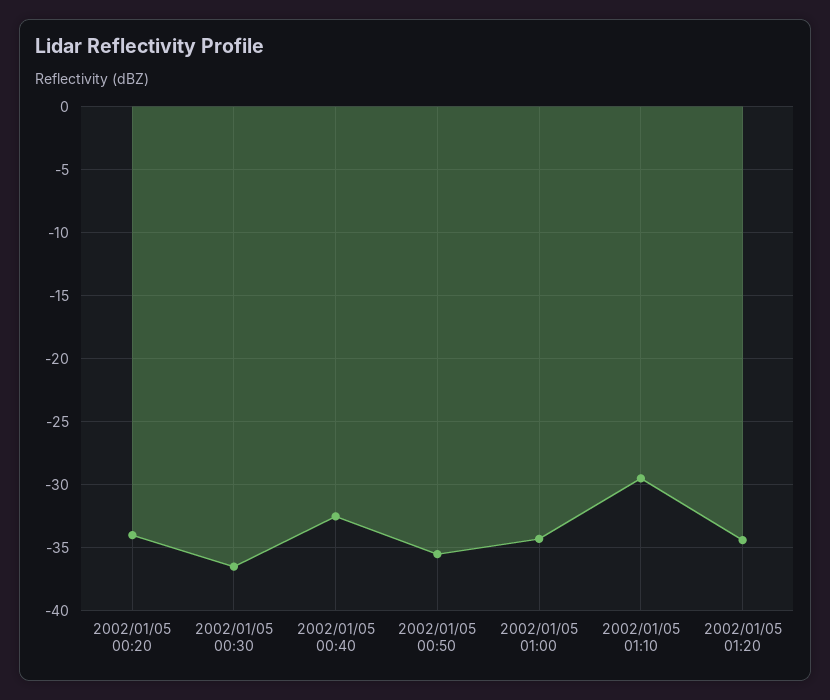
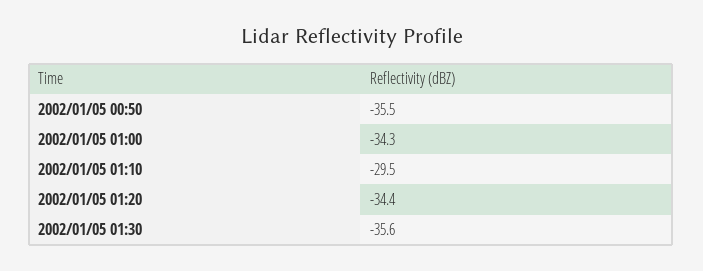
2002/01/05 00:20: -34 -> none
2002/01/05 00:30: -36.5 -> none
2002/01/05 00:40: -32.5 -> none
2002/01/05 01:30: none -> -35.6

